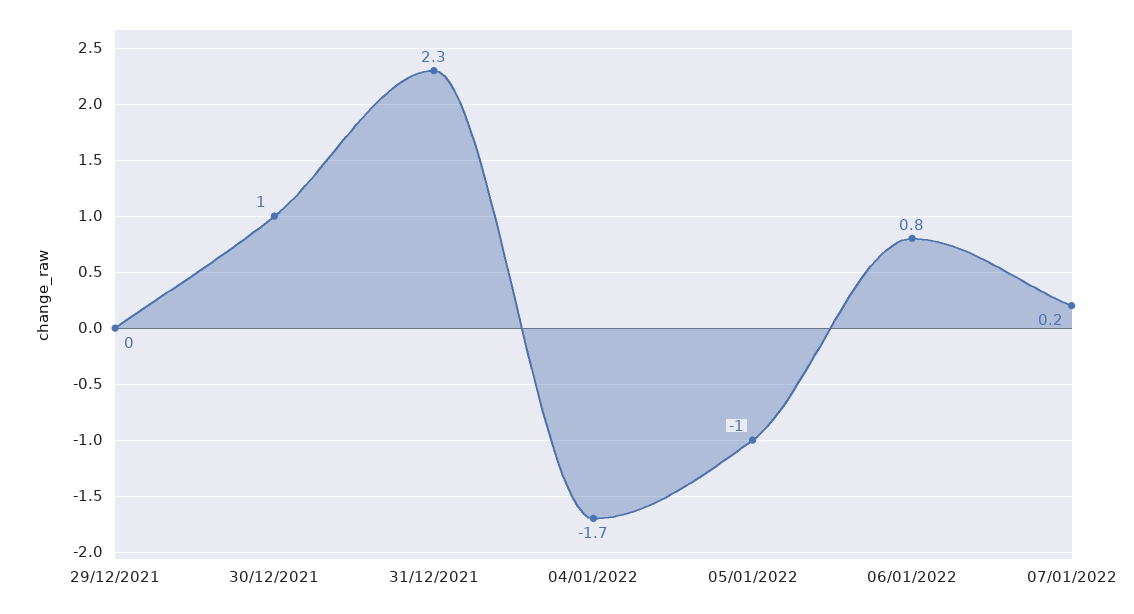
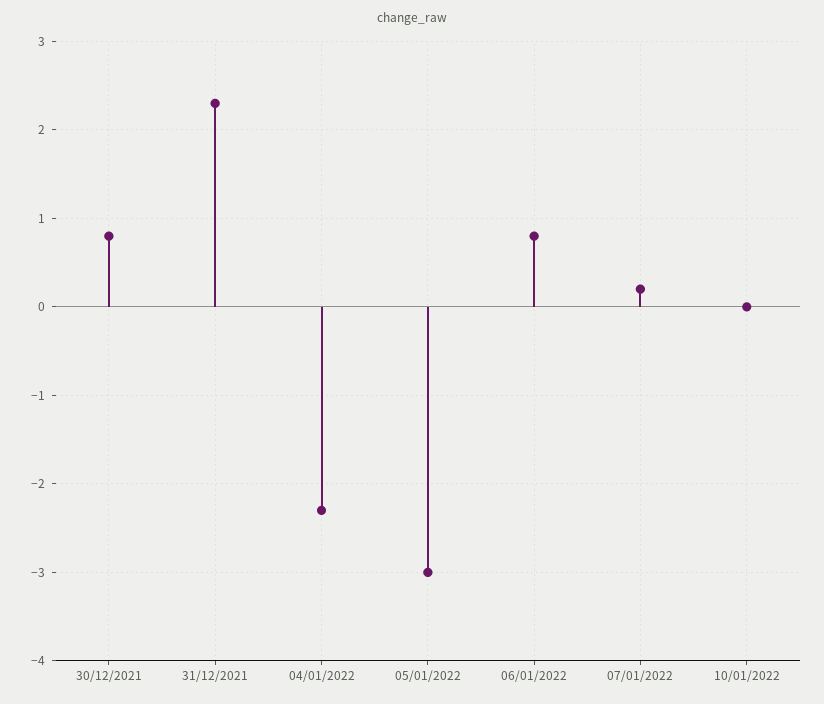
29/12/2021: 0 -> none
30/12/2021: 1 -> 0.8
04/01/2022: -1.7 -> -2.3
05/01/2022: -1 -> -3
10/01/2022: none -> 0

